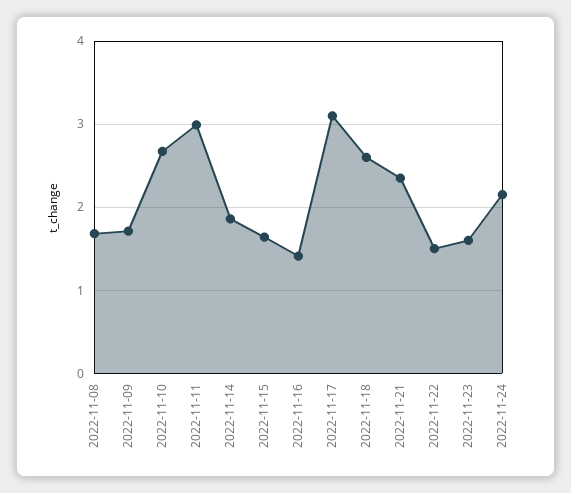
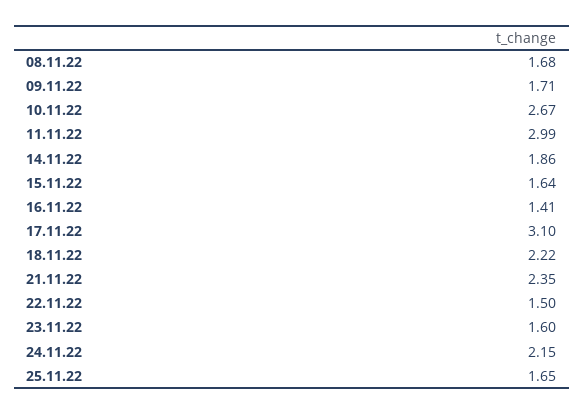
2022-11-18: 2.6 -> 2.22
25.11.22: none -> 1.65

